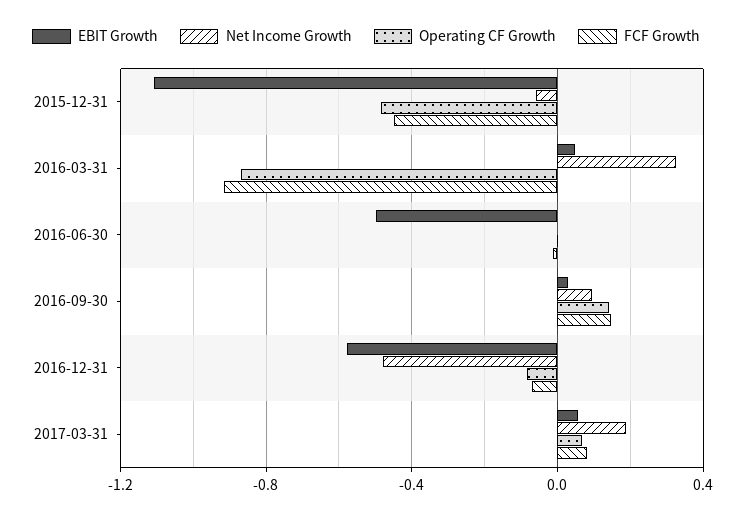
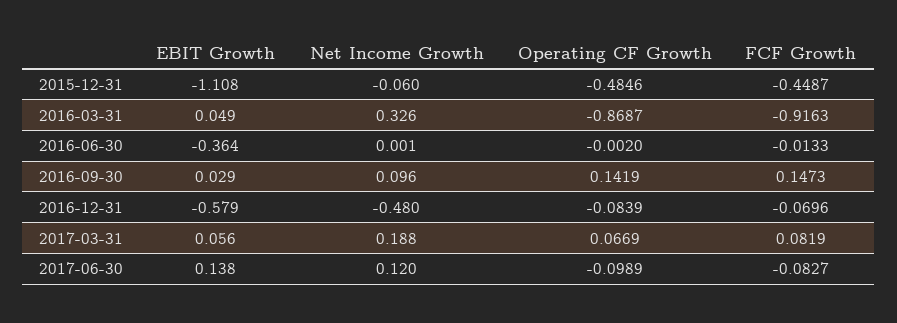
EBIT Growth, 2016-06-30: -0.5 -> -0.364
EBIT Growth, 2017-06-30: none -> 0.138
Net Income Growth, 2017-06-30: none -> 0.12
Operating CF Growth, 2017-06-30: none -> -0.0989
FCF Growth, 2017-06-30: none -> -0.0827

